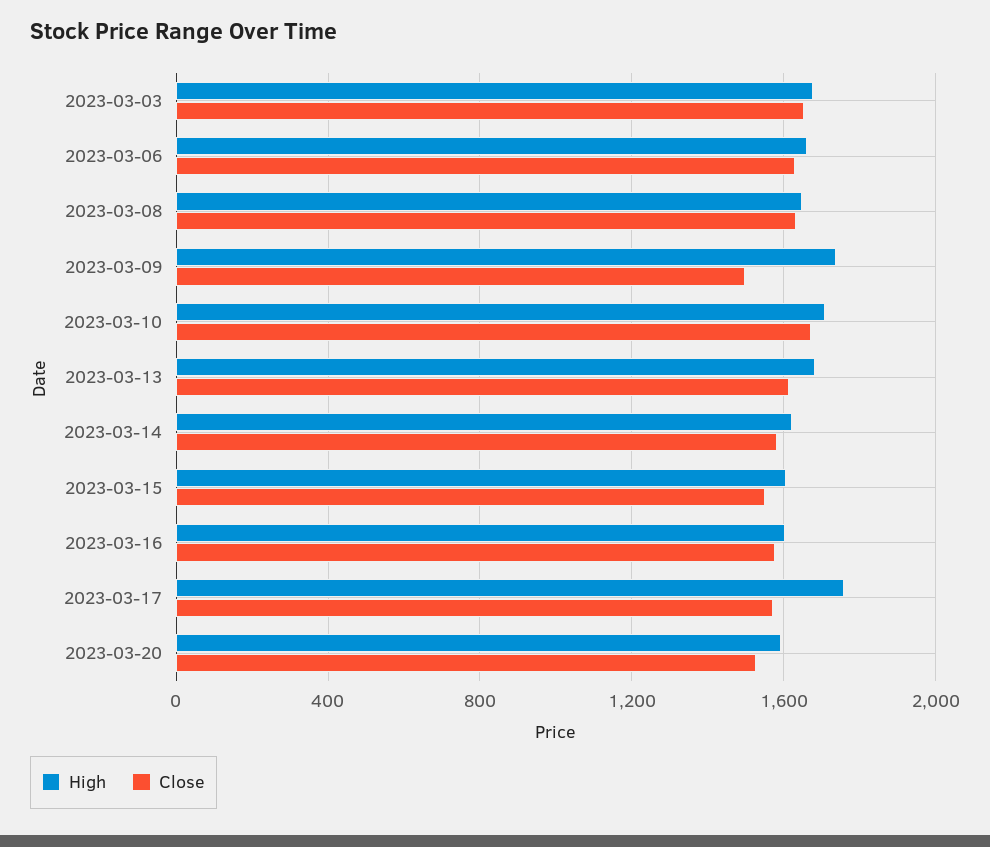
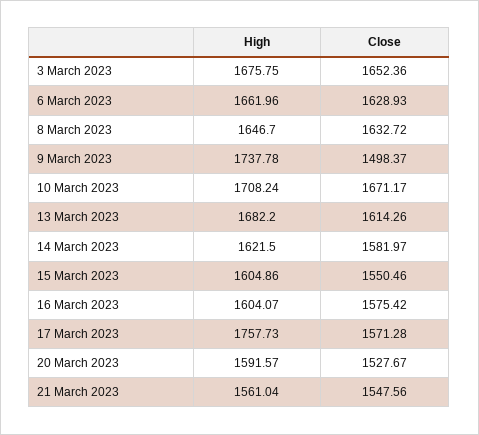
High, 21 March 2023: none -> 1561.04
Close, 21 March 2023: none -> 1547.56

